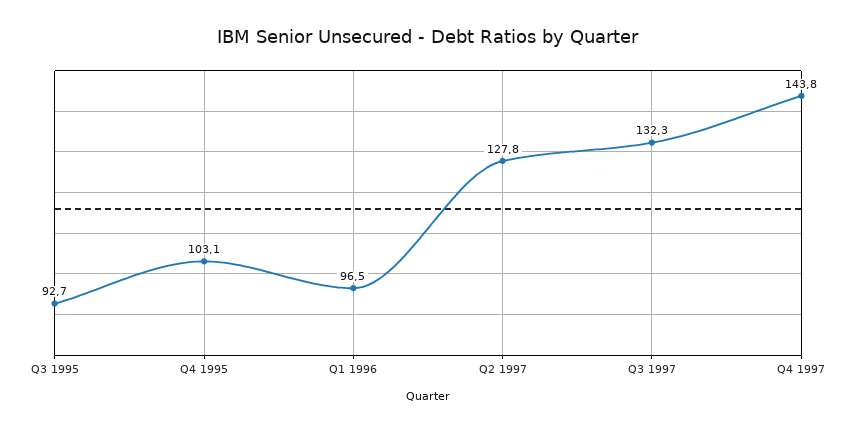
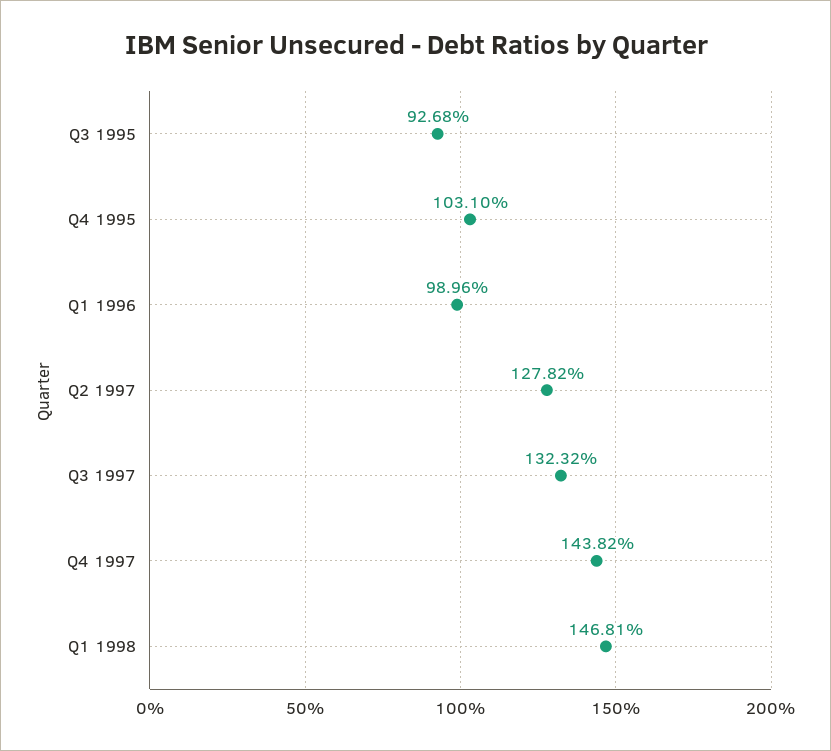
Q1 1996: 96.5 -> 98.96
Q1 1998: none -> 146.81

